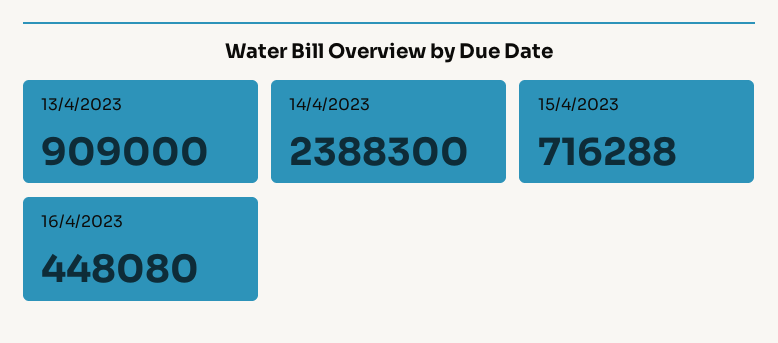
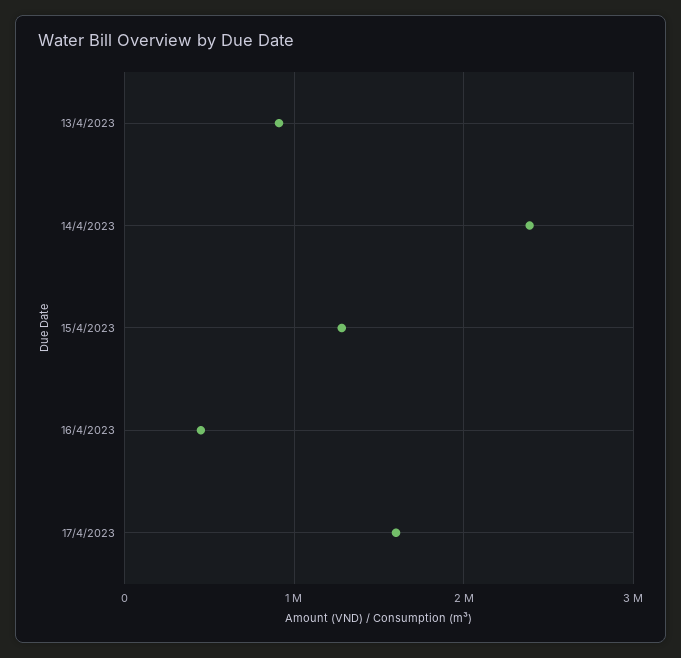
15/4/2023: 716288 -> 1300000
17/4/2023: none -> 1600000

